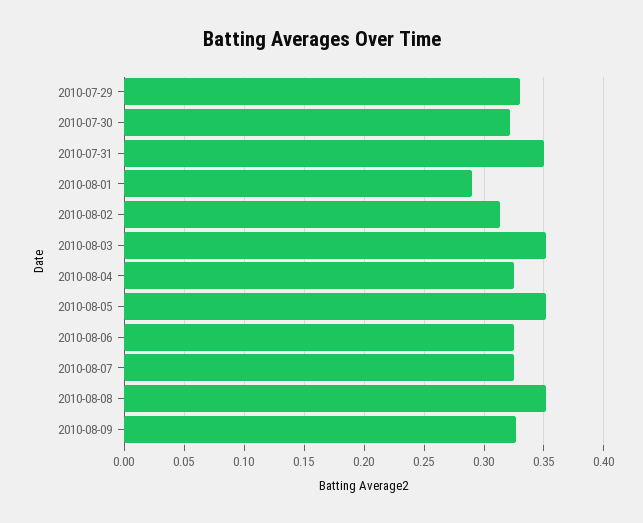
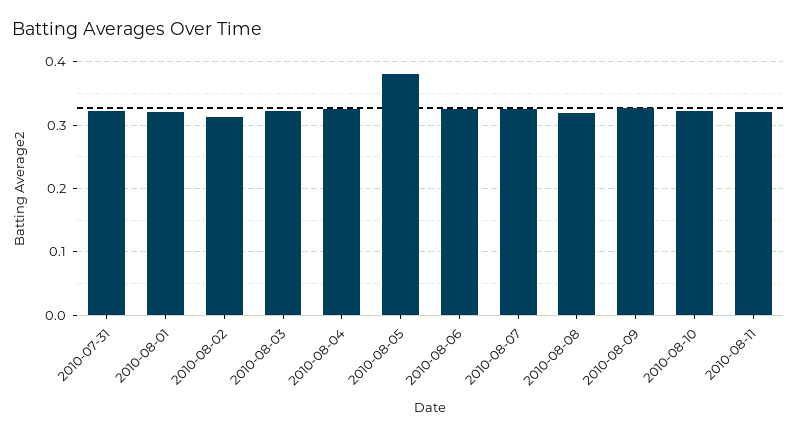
2010-07-29: 0.33 -> none
2010-07-30: 0.32 -> none
2010-07-31: 0.35 -> 0.32
2010-08-01: 0.29 -> 0.32
2010-08-03: 0.35 -> 0.32
2010-08-05: 0.35 -> 0.38
2010-08-08: 0.35 -> 0.32
2010-08-10: none -> 0.32
2010-08-11: none -> 0.32

